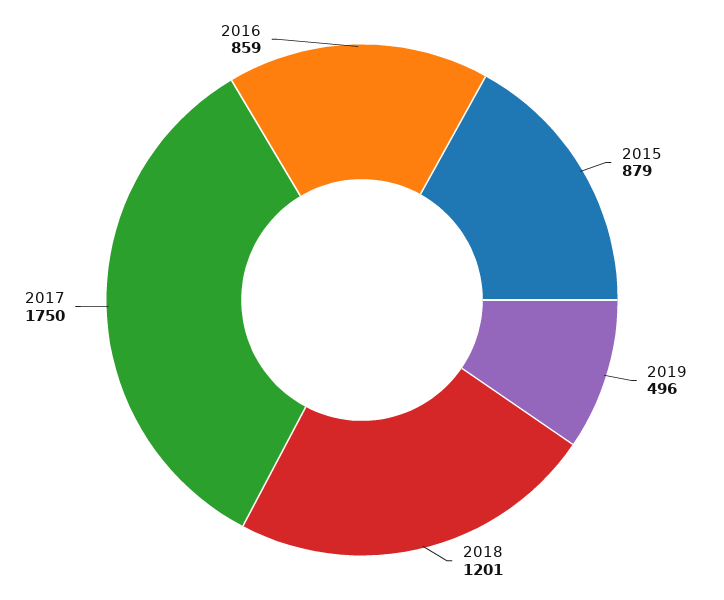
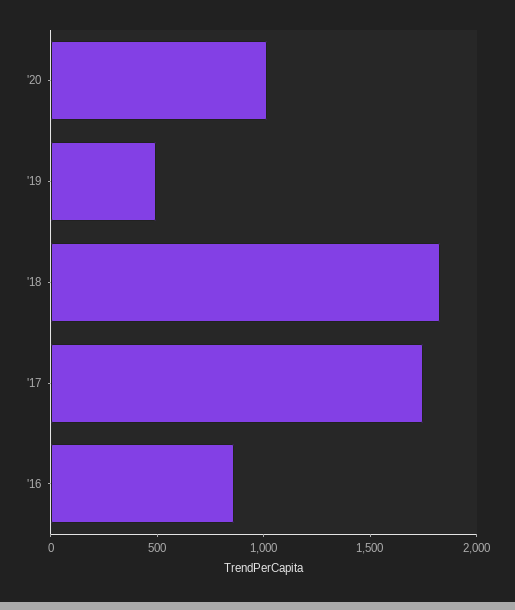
2015: 879 -> none
2018: 1201 -> 1800
'20: none -> 1000

